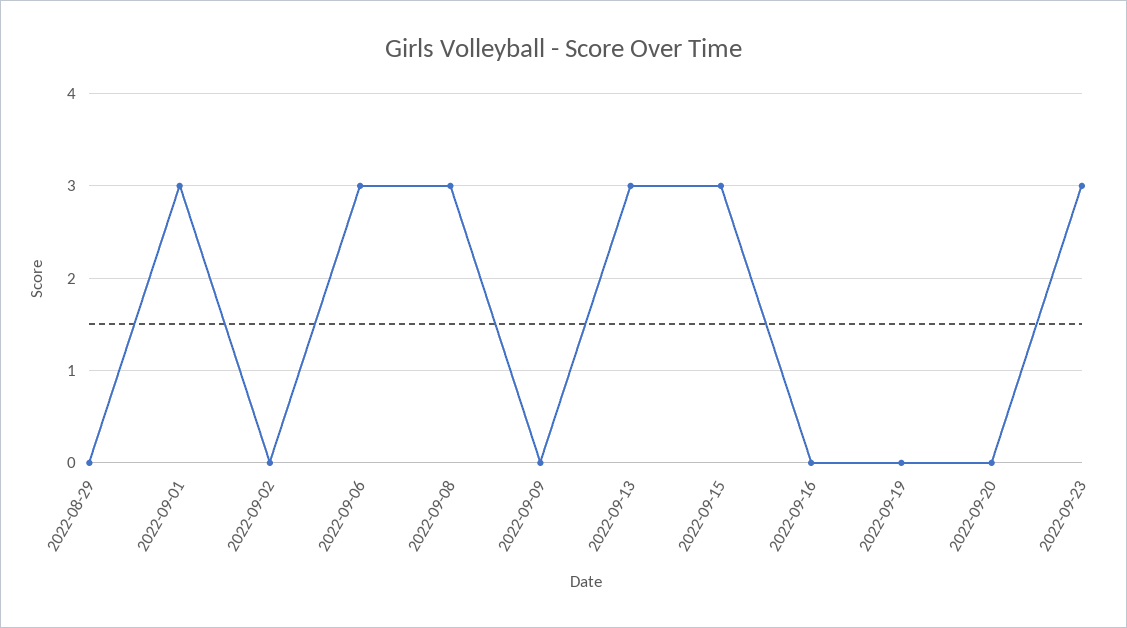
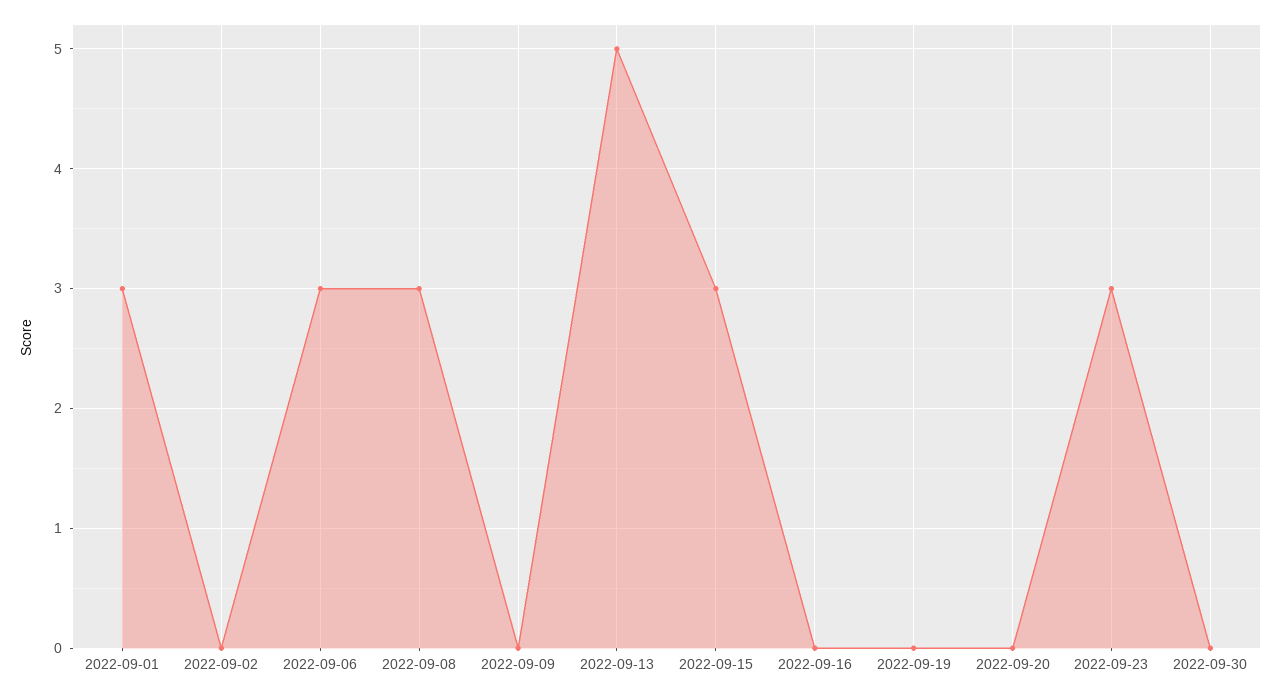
2022-08-29: 0 -> none
2022-09-13: 3 -> 5
2022-09-30: none -> 0

